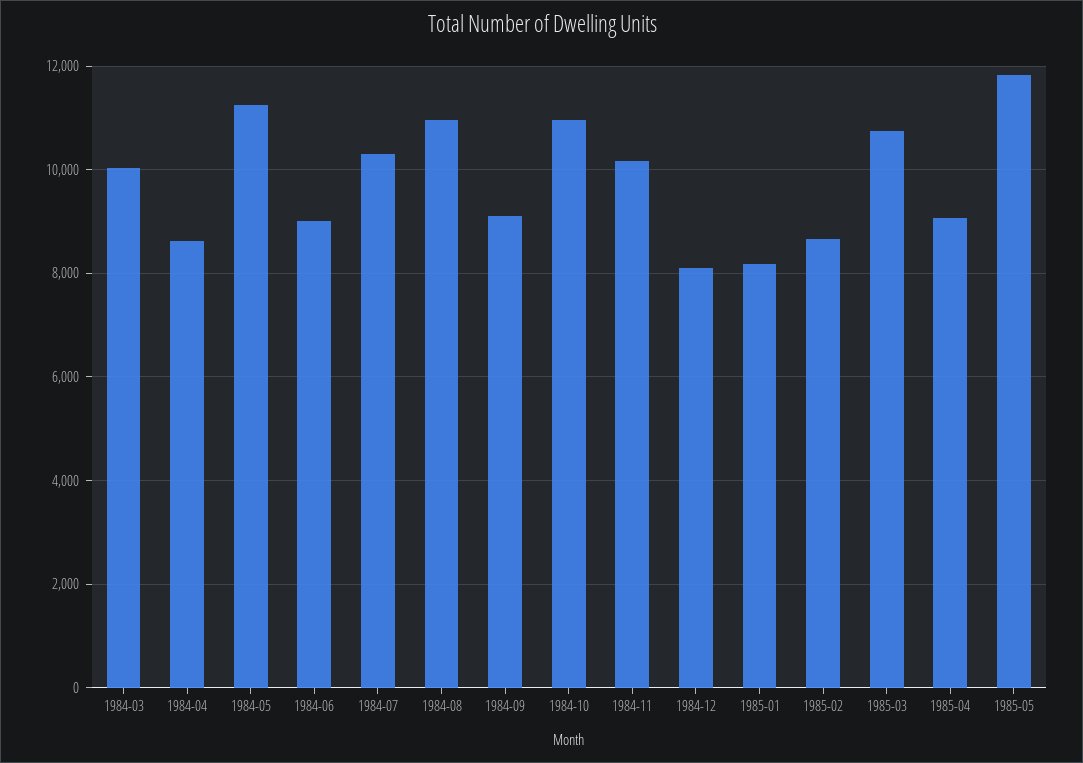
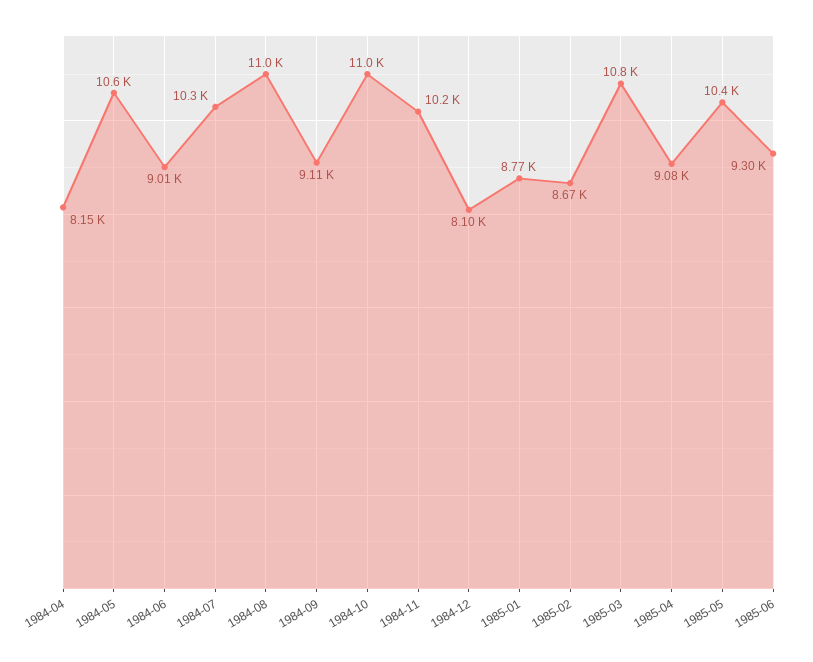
1984-03: 10000 -> none
1984-04: 8600 -> 8150
1984-05: 11200 -> 10600
1985-01: 8200 -> 8770
1985-05: 11800 -> 10400
1985-06: none -> 9300

